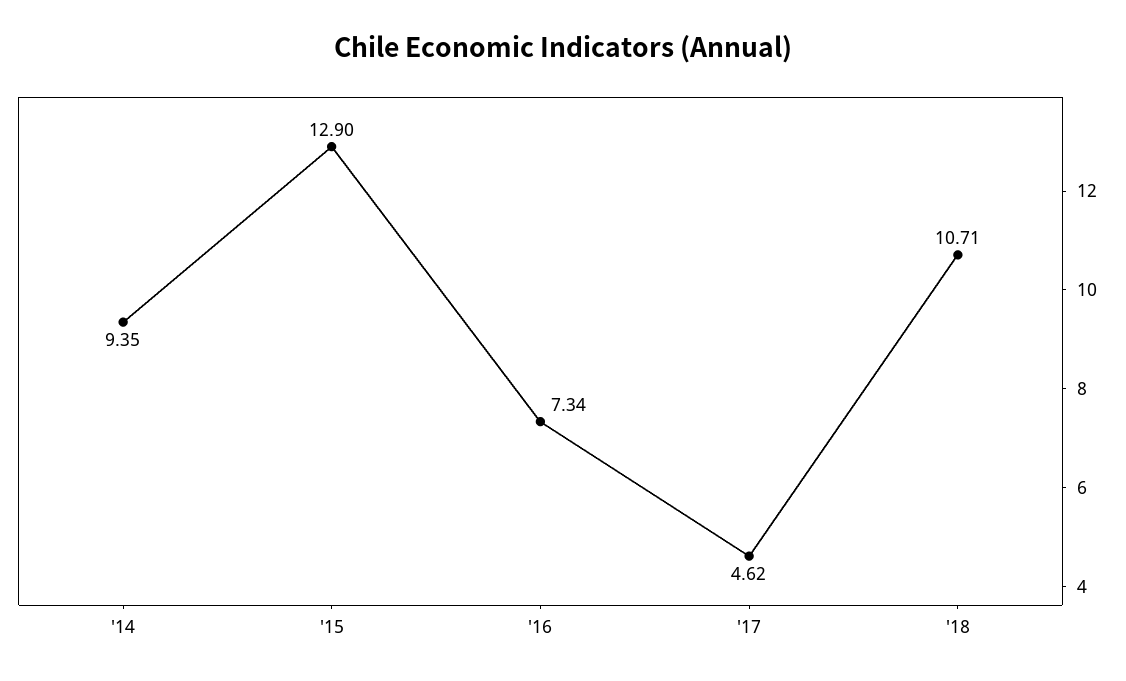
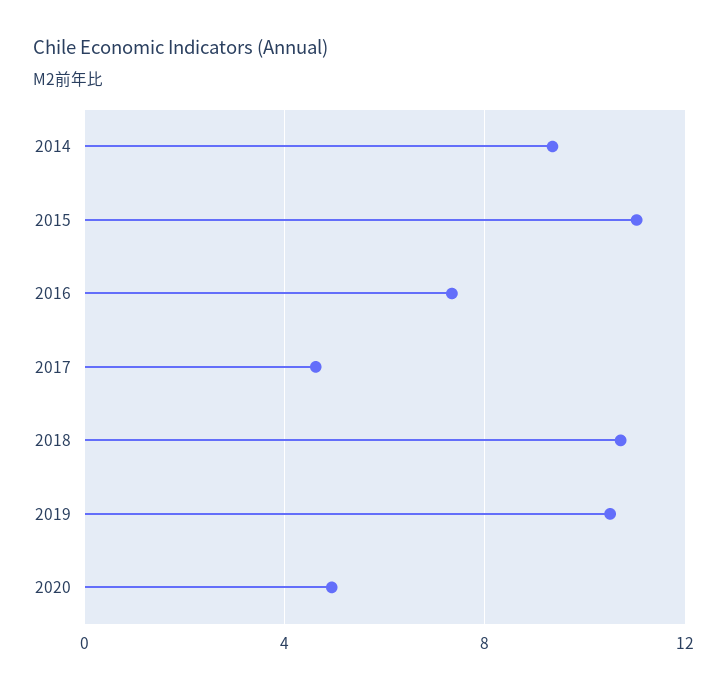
'15: 12.9 -> 11
2019: none -> 10.5
2020: none -> 5

